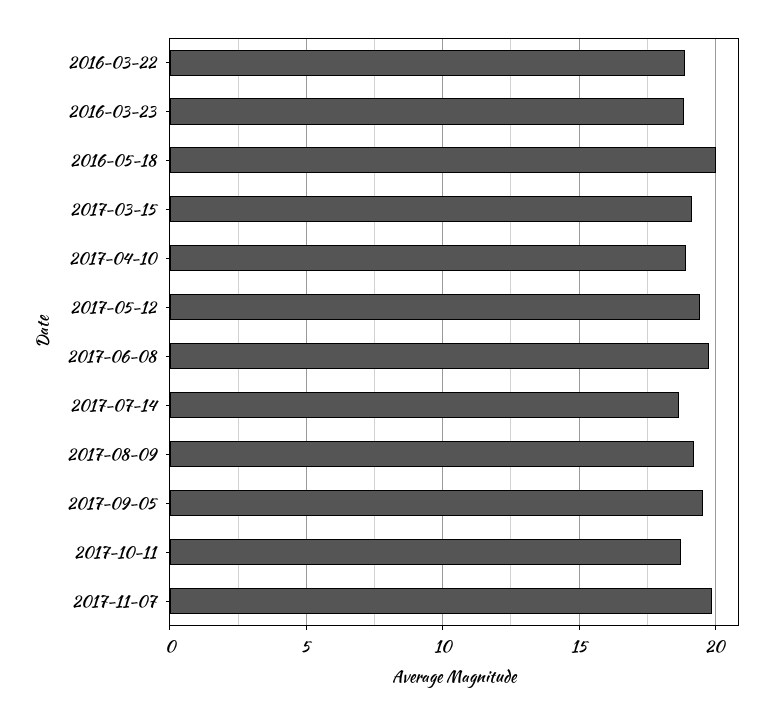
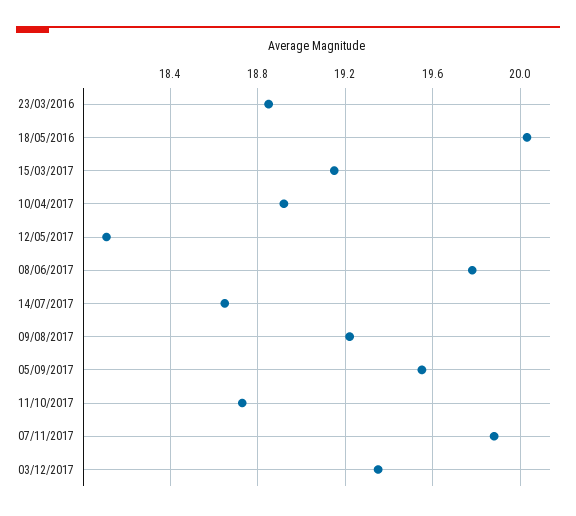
2016-03-22: 19 -> none
2017-05-12: 19.5 -> 18.1
03/12/2017: none -> 19.35

